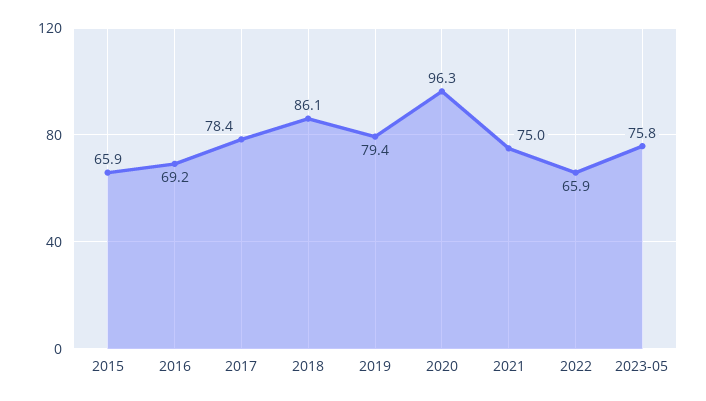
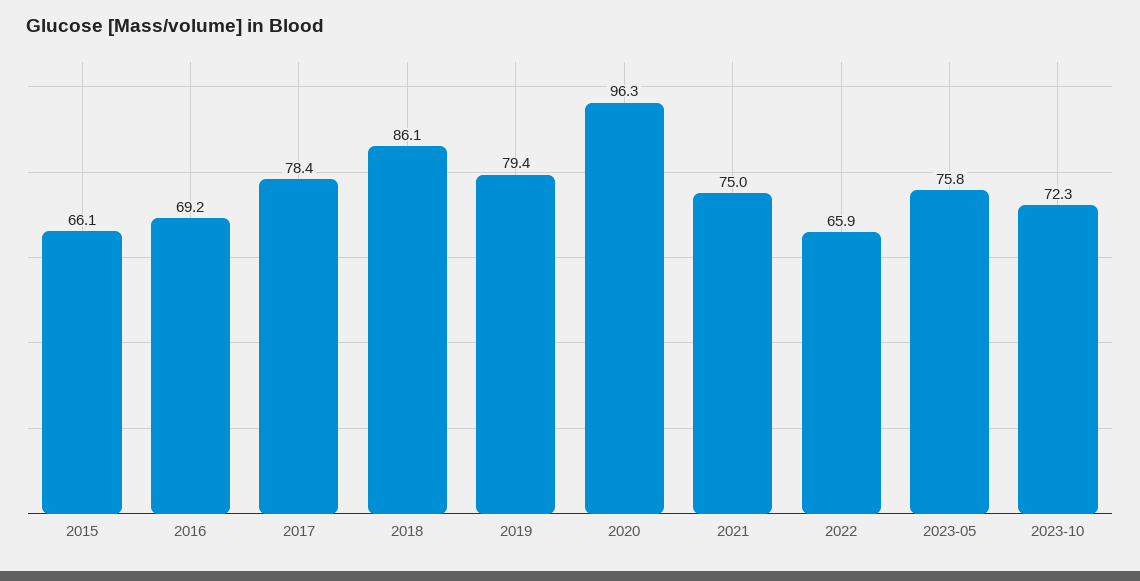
2015: 65.9 -> 66.1
2023-10: none -> 72.3

